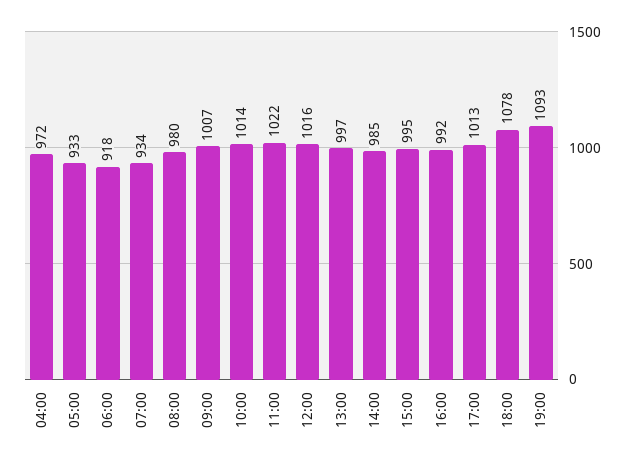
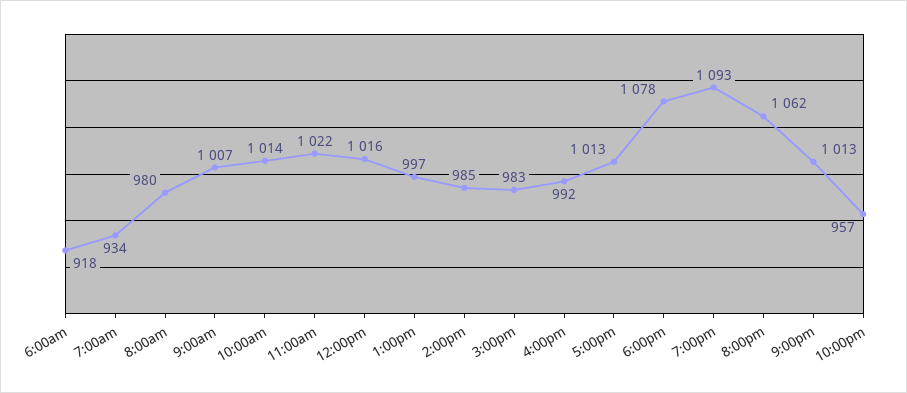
04:00: 972 -> none
05:00: 933 -> none
15:00: 995 -> 983
8:00pm: none -> 1062
9:00pm: none -> 1013
10:00pm: none -> 957

